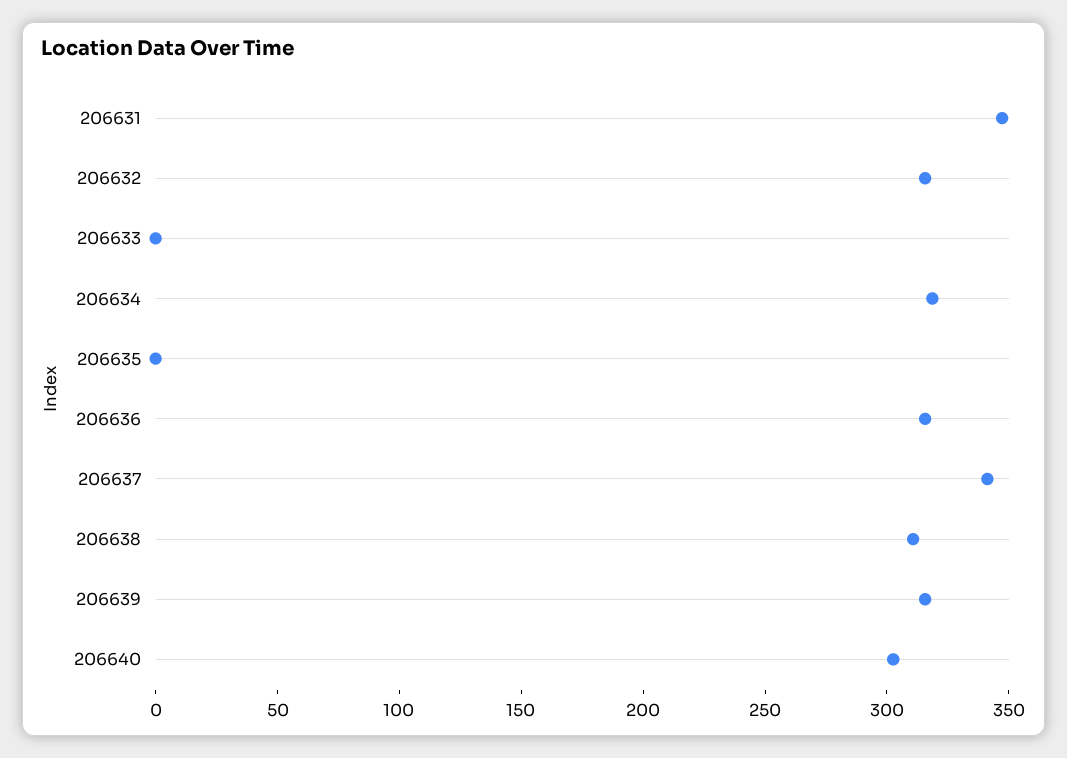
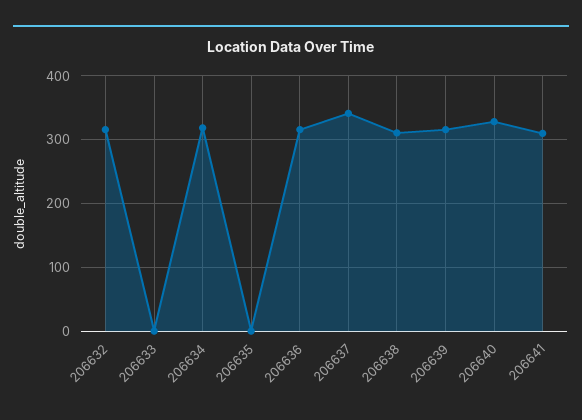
206631: 350 -> none
206640: 300 -> 330
206641: none -> 310

